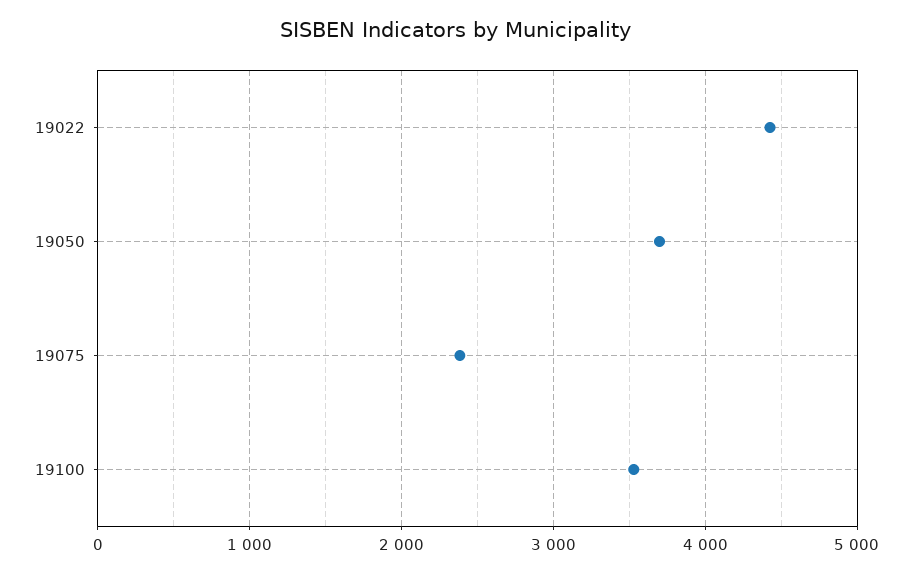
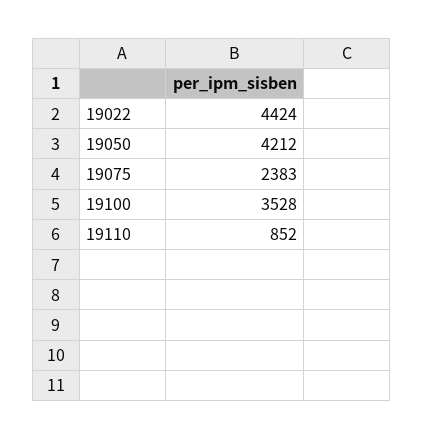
19050: 3700 -> 4212
19110: none -> 852

